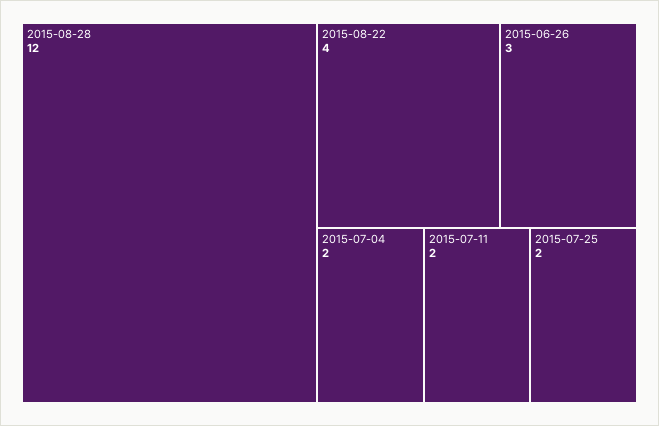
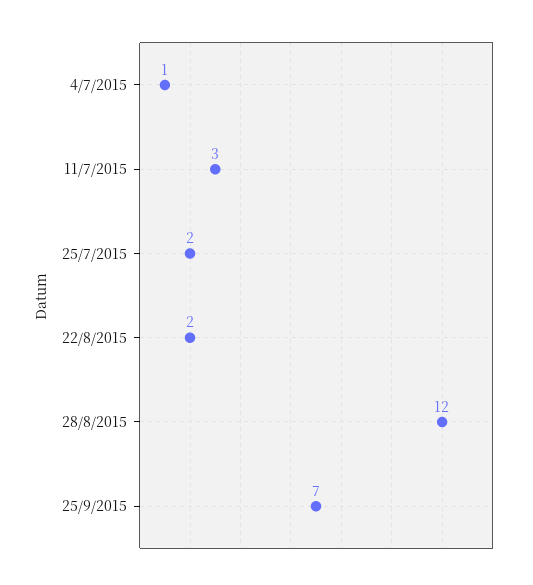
2015-08-22: 4 -> 2
2015-06-26: 3 -> none
2015-07-04: 2 -> 1
2015-07-11: 2 -> 3
25/9/2015: none -> 7

